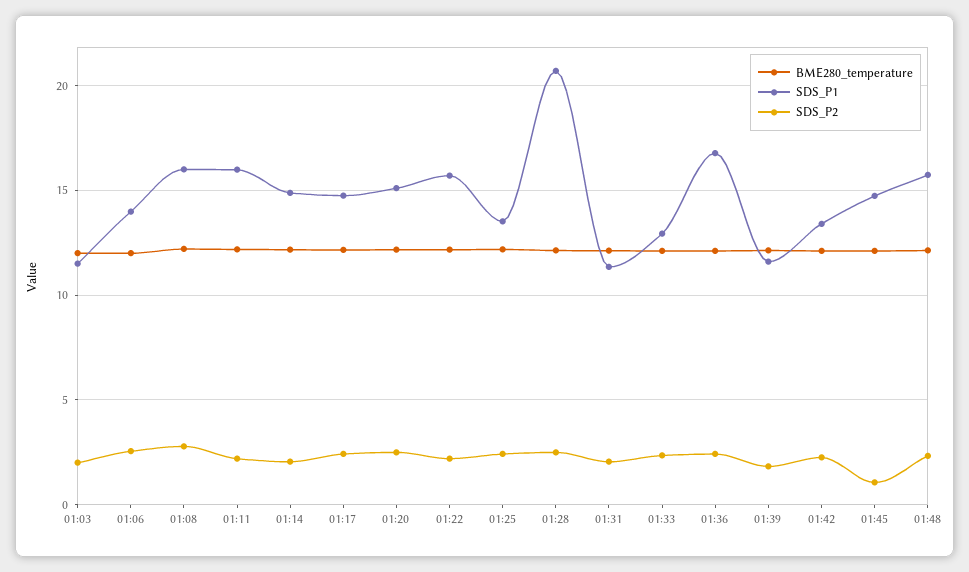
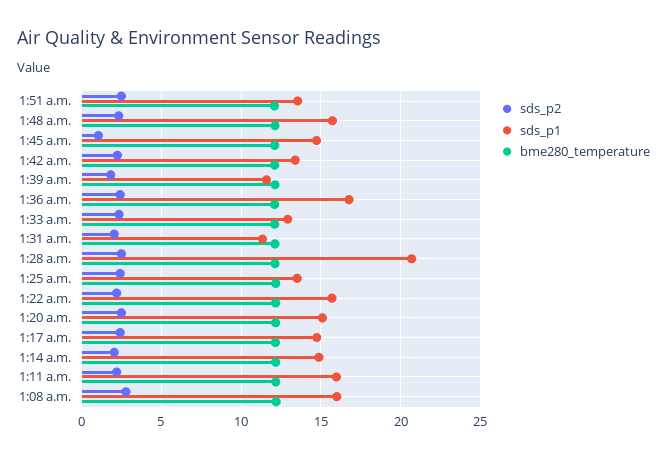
BME280_temperature, 01:03: 12 -> none
SDS_P1, 01:03: 11.5 -> none
SDS_P2, 01:03: 2 -> none
BME280_temperature, 01:06: 12 -> none
SDS_P1, 01:06: 14 -> none
SDS_P2, 01:06: 2.5 -> none
SDS_P2, 1:51 a.m.: none -> 2.5
SDS_P1, 1:51 a.m.: none -> 13.5
BME280_temperature, 1:51 a.m.: none -> 12

